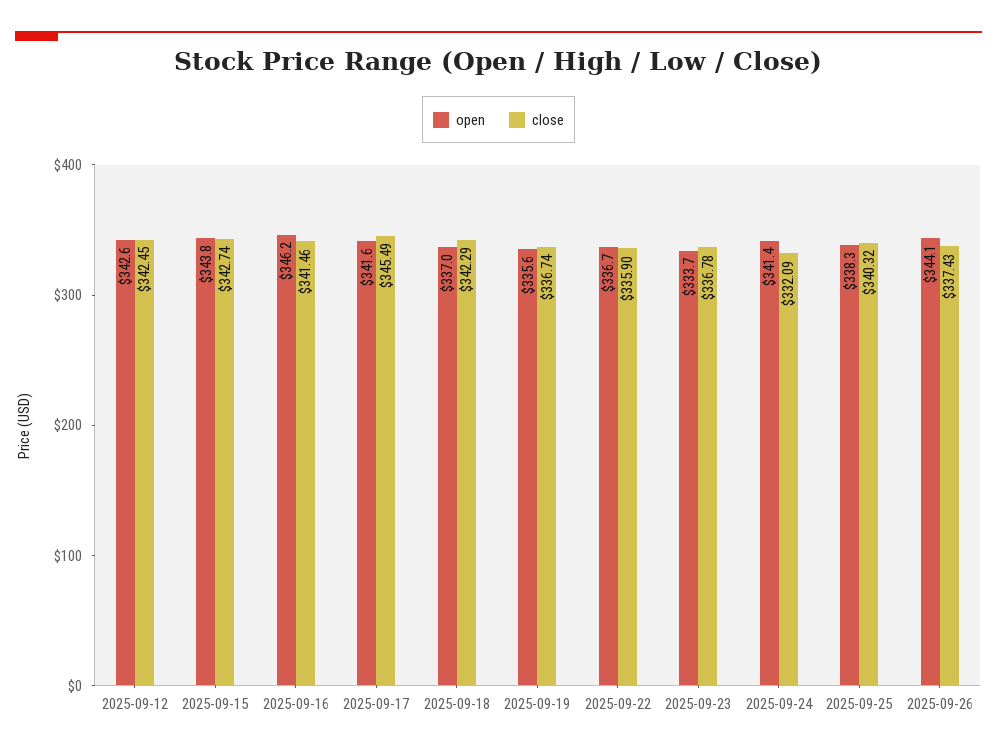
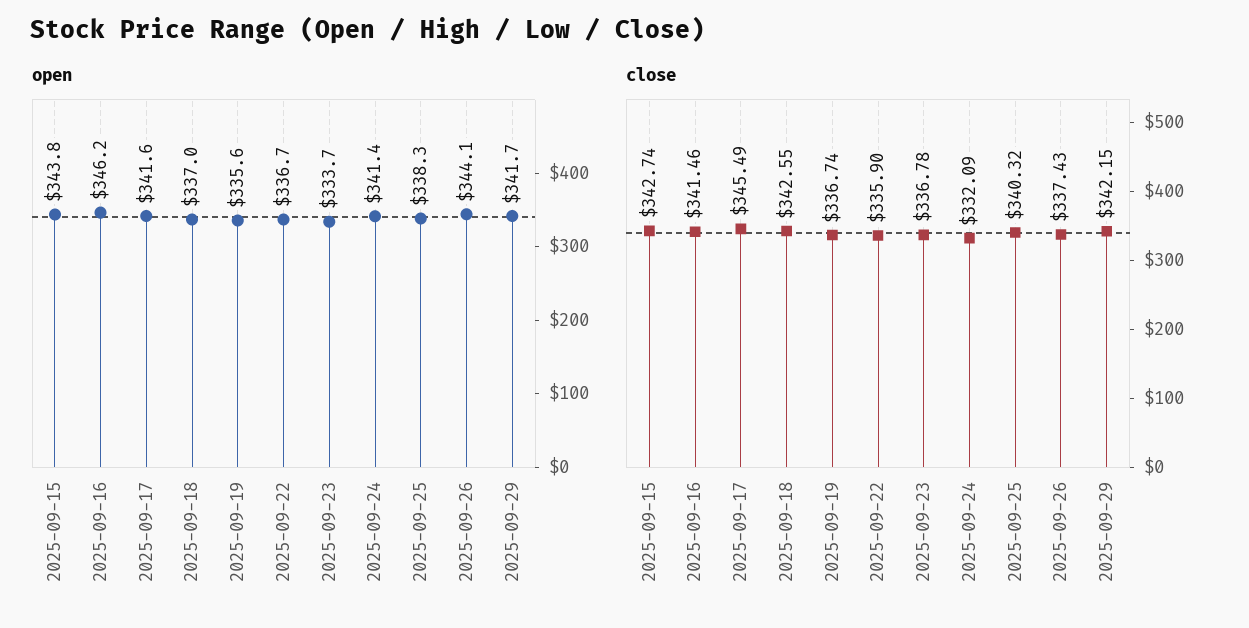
open, 2025-09-12: 342.6 -> none
close, 2025-09-12: 342.45 -> none
close, 2025-09-18: 342.29 -> 342.55
open, 2025-09-29: none -> 341.7
close, 2025-09-29: none -> 342.15

